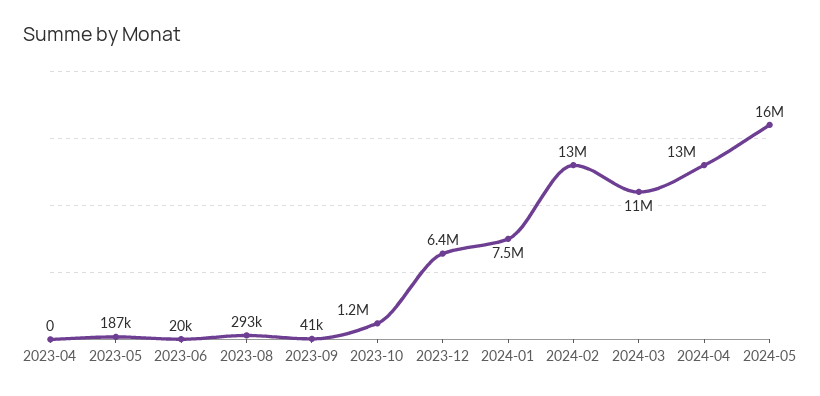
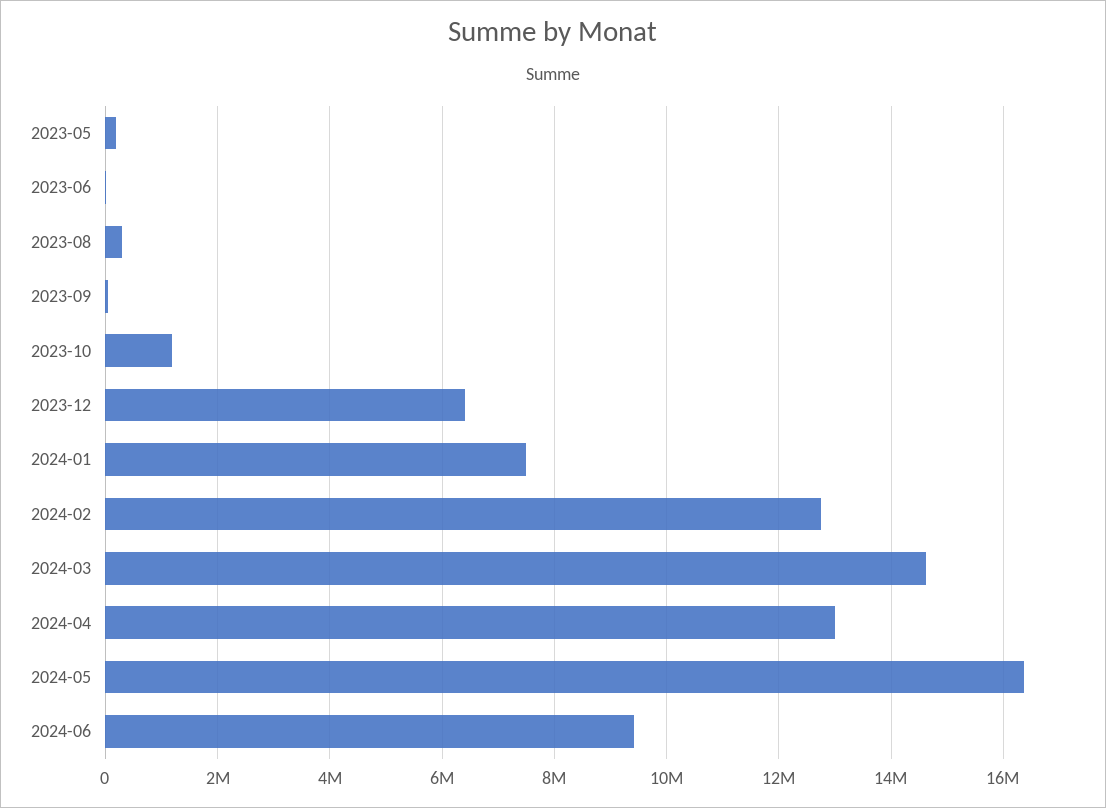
2023-04: 0 -> none
2024-03: 11000000 -> 14600000
2024-06: none -> 9400000

